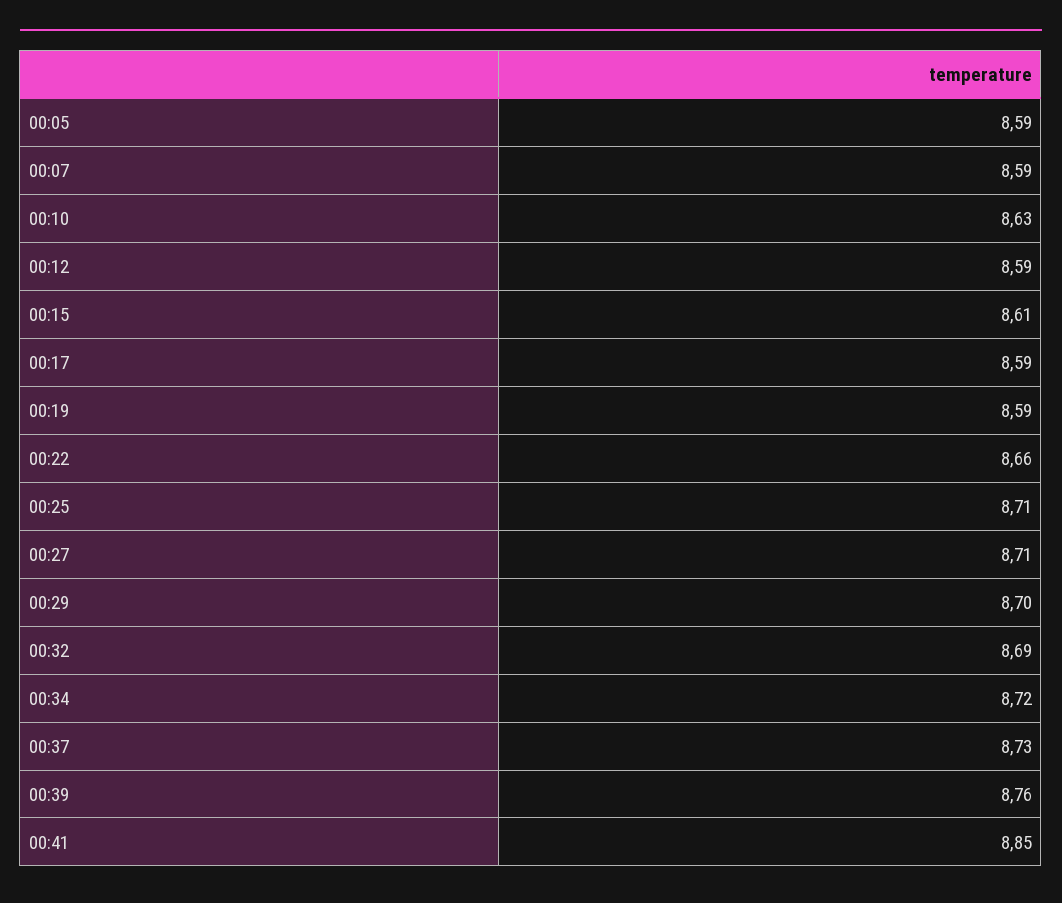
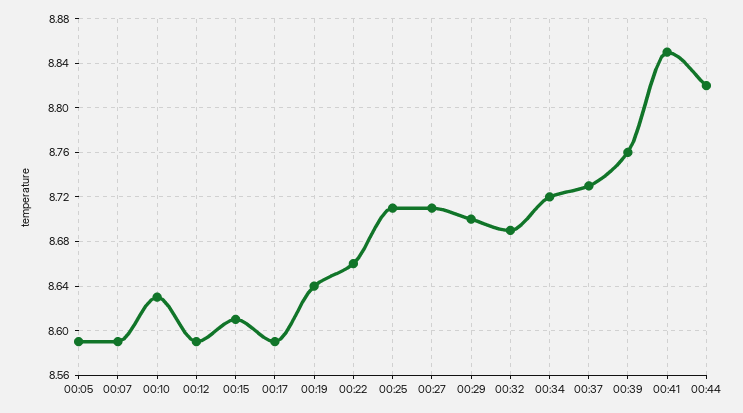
00:19: 8.59 -> 8.64
00:44: none -> 8.82

